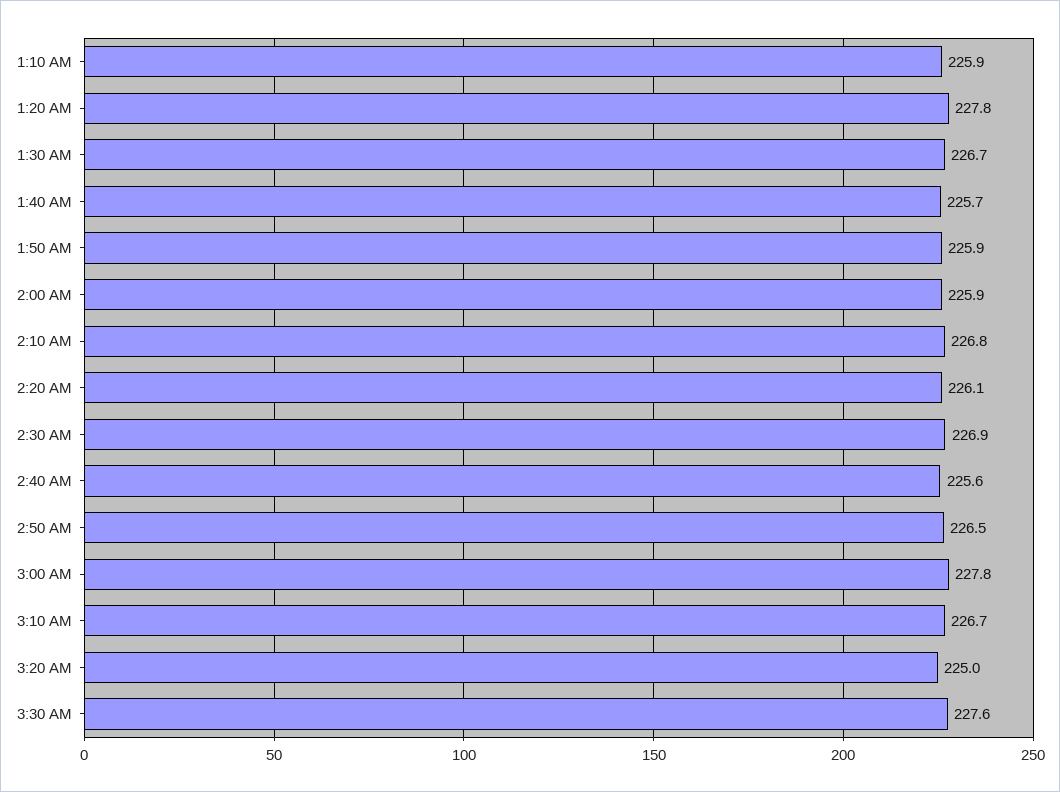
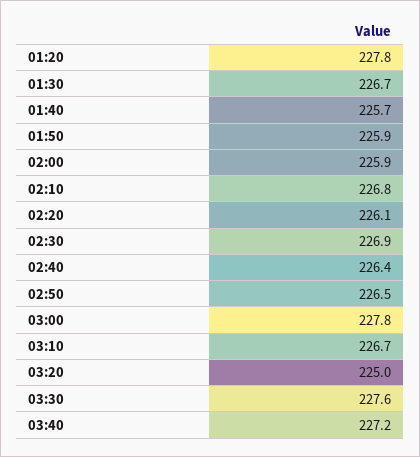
1:10 AM: 225.9 -> none
2:40 AM: 225.6 -> 226.4
03:40: none -> 227.2

